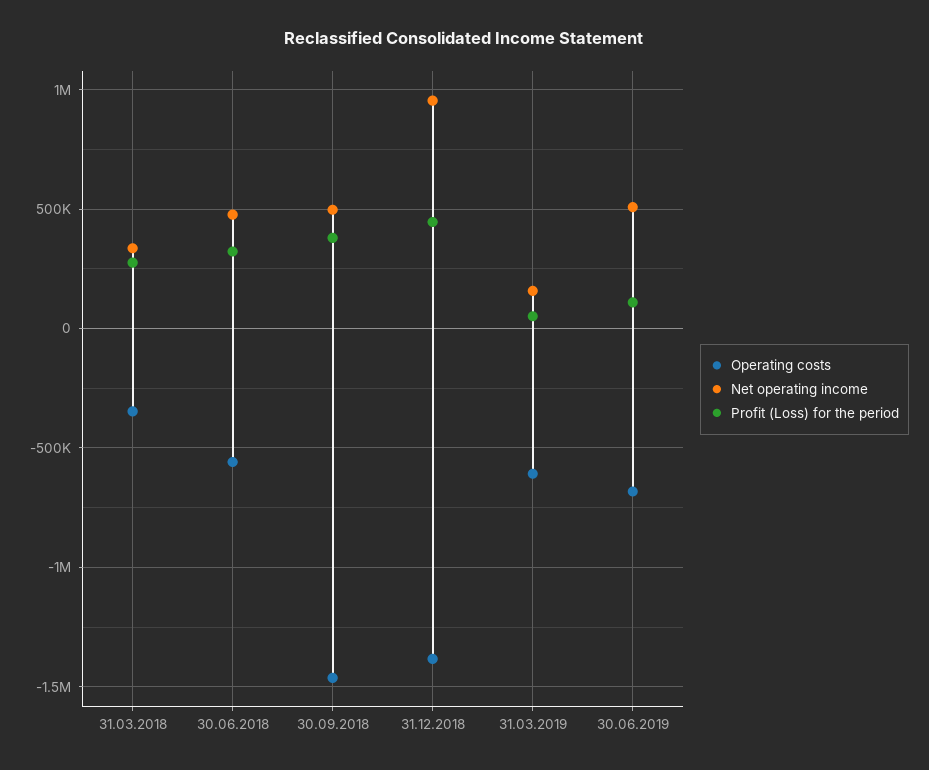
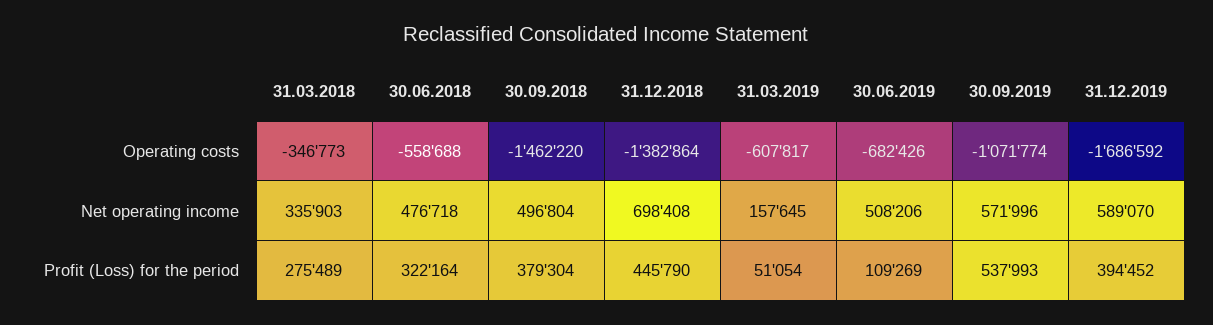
Net operating income, 31.12.2018: 950000 -> 698408
Operating costs, 30.09.2019: none -> -1071774
Operating costs, 31.12.2019: none -> -1686592
Net operating income, 30.09.2019: none -> 571996
Net operating income, 31.12.2019: none -> 589070
Profit (Loss) for the period, 30.09.2019: none -> 537993
Profit (Loss) for the period, 31.12.2019: none -> 394452

